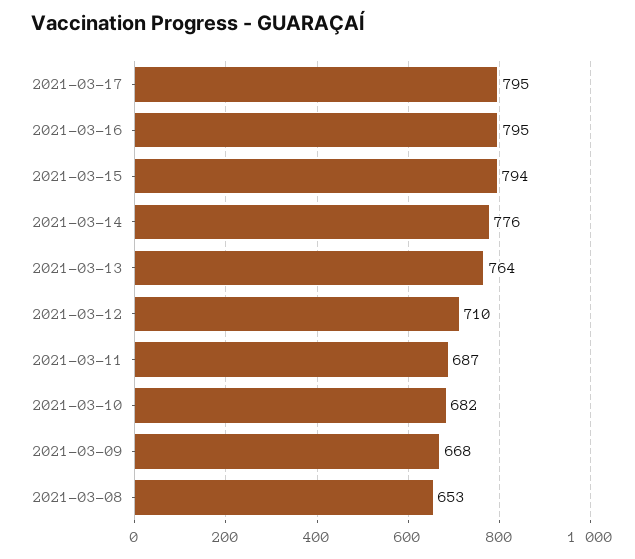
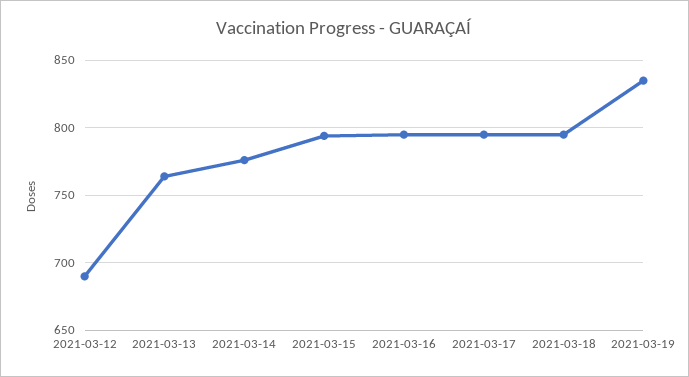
2021-03-12: 710 -> 690
2021-03-11: 687 -> none
2021-03-10: 682 -> none
2021-03-09: 668 -> none
2021-03-08: 653 -> none
2021-03-18: none -> 795
2021-03-19: none -> 835

